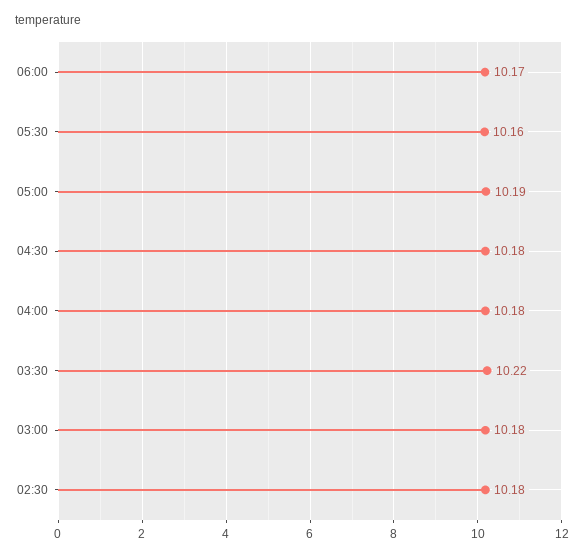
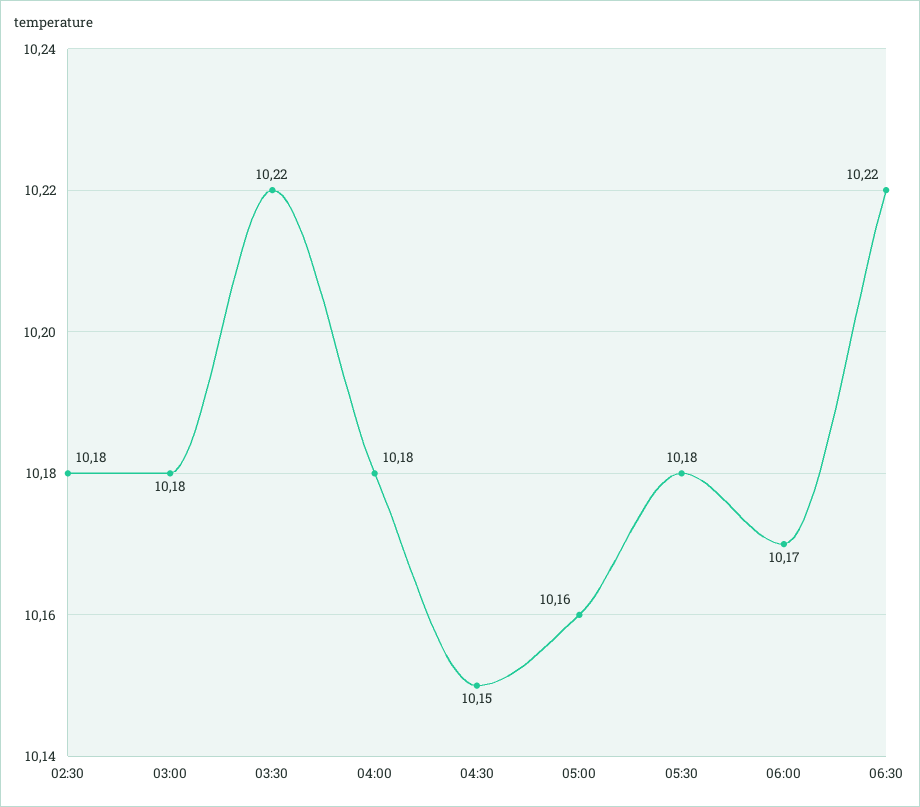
05:30: 10.16 -> 10.18
05:00: 10.19 -> 10.16
04:30: 10.18 -> 10.15
06:30: none -> 10.22

